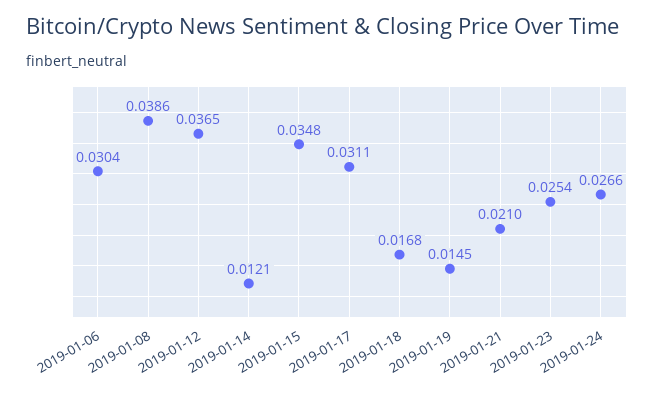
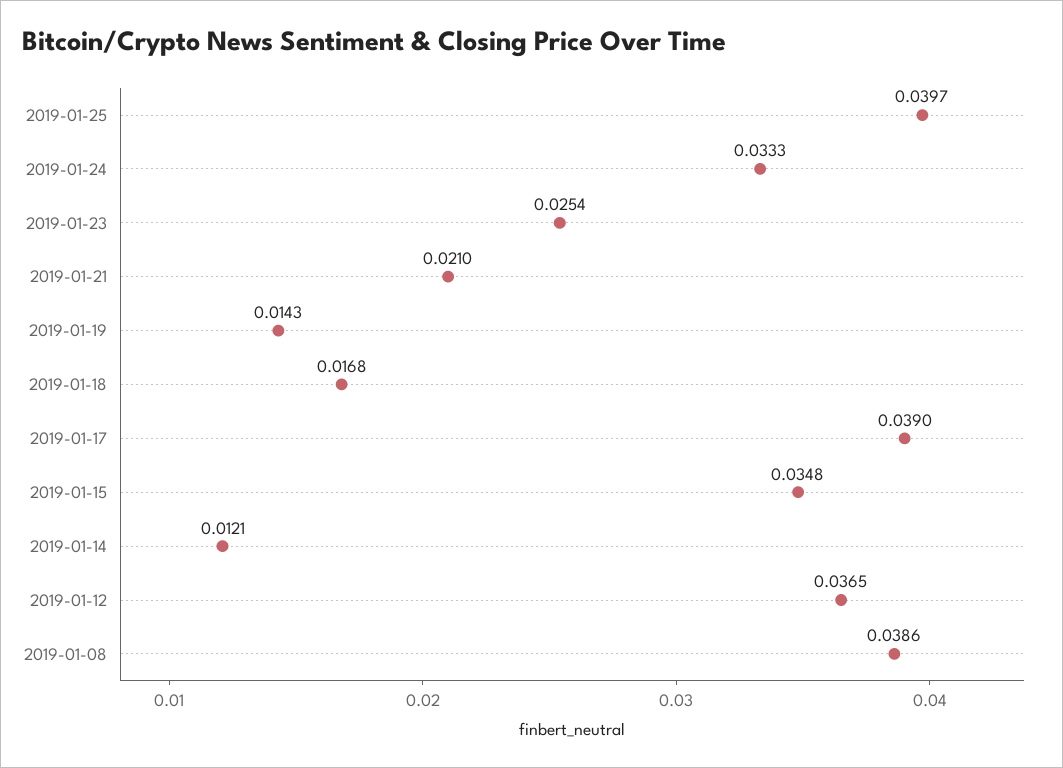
2019-01-06: 0.0304 -> none
2019-01-17: 0.0311 -> 0.039
2019-01-19: 0.0145 -> 0.0143
2019-01-24: 0.0266 -> 0.0333
2019-01-25: none -> 0.0397

